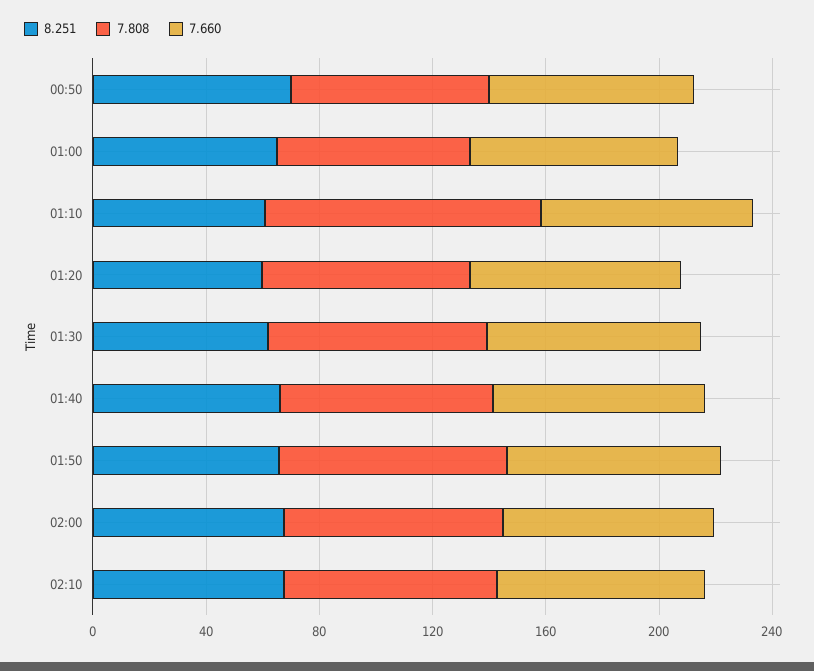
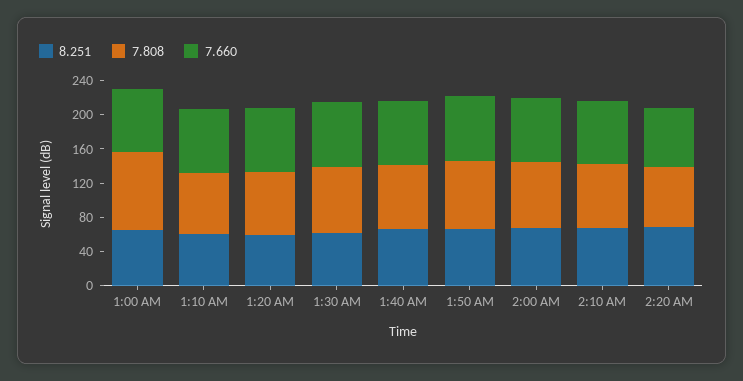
8.251, 00:50: 70 -> none
7.808, 00:50: 70 -> none
7.660, 00:50: 70 -> none
7.808, 01:00: 70 -> 90
7.808, 01:10: 100 -> 70
8.251, 2:20 AM: none -> 70
7.808, 2:20 AM: none -> 70
7.660, 2:20 AM: none -> 70

